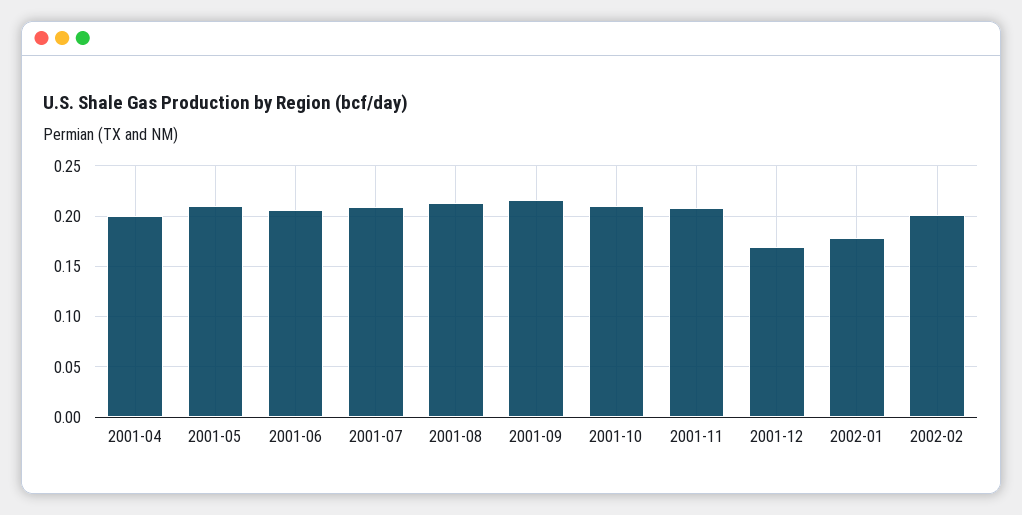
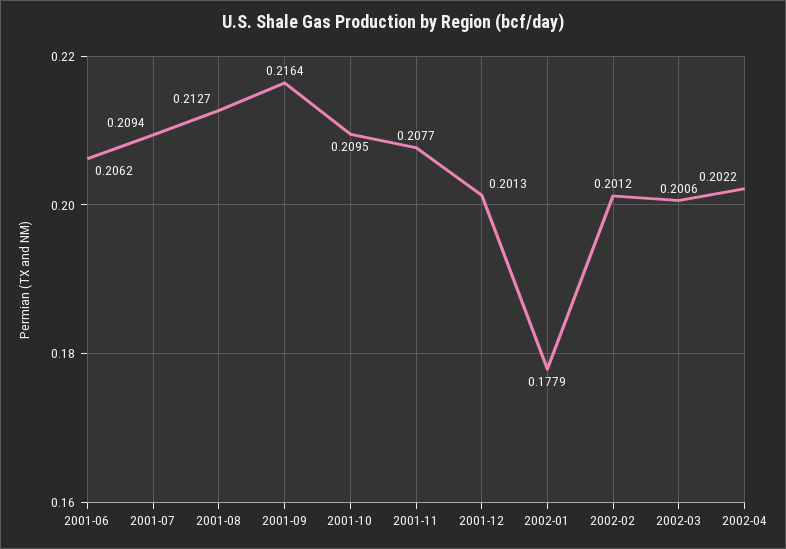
2001-04: 0.2 -> none
2001-05: 0.21 -> none
2001-12: 0.17 -> 0.2013
2002-03: none -> 0.2006
2002-04: none -> 0.2022

